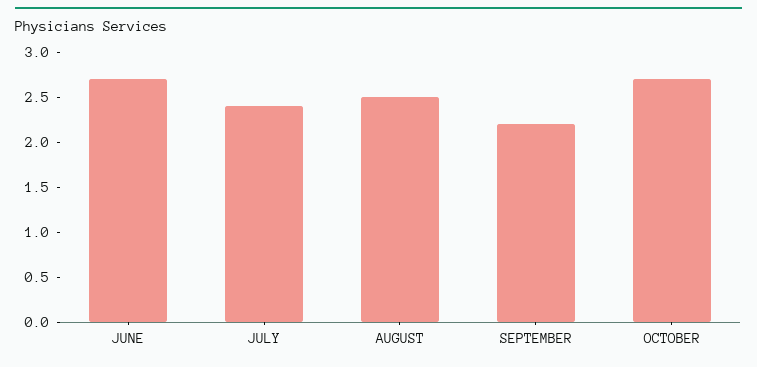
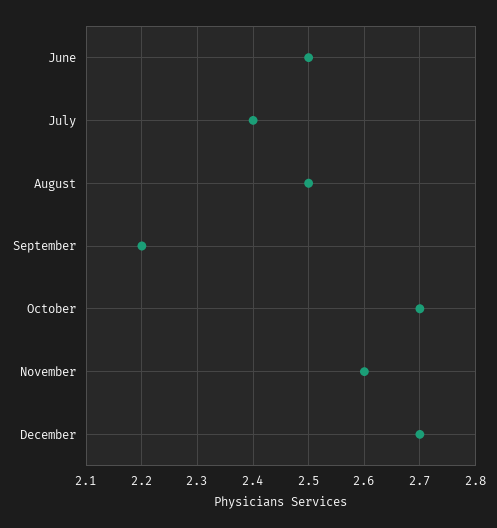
JUNE: 2.7 -> 2.5
November: none -> 2.6
December: none -> 2.7

